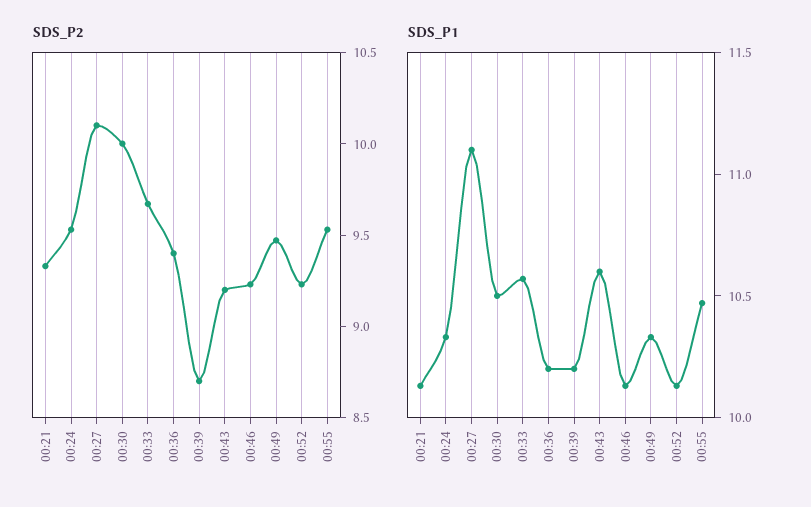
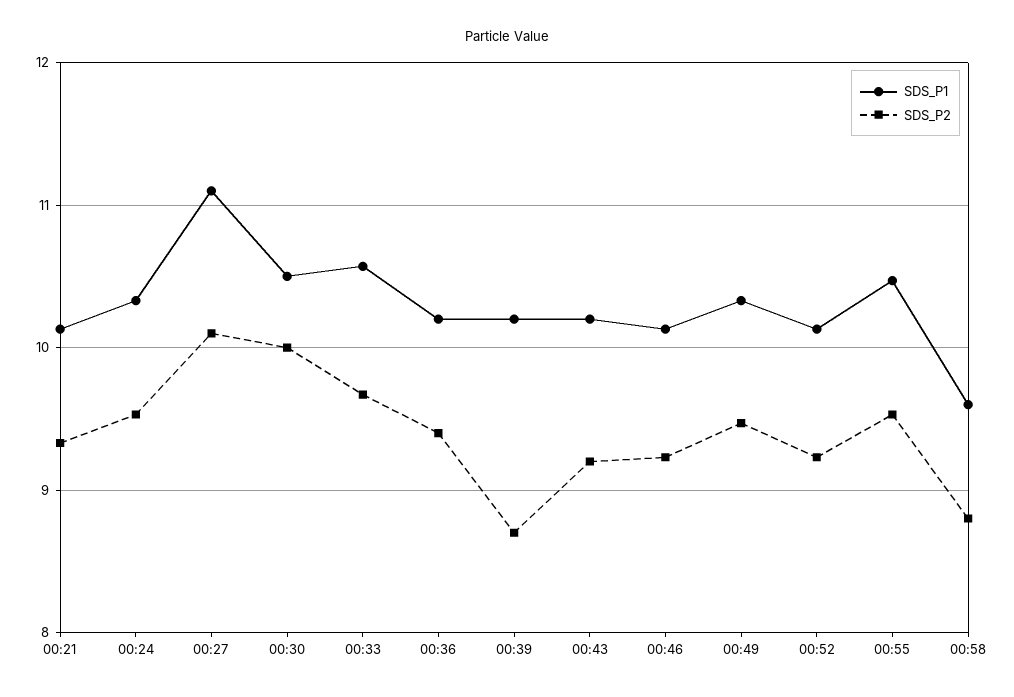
SDS_P1, 00:43: 10.6 -> 10.2
SDS_P1, 00:58: none -> 9.6
SDS_P2, 00:58: none -> 8.8

